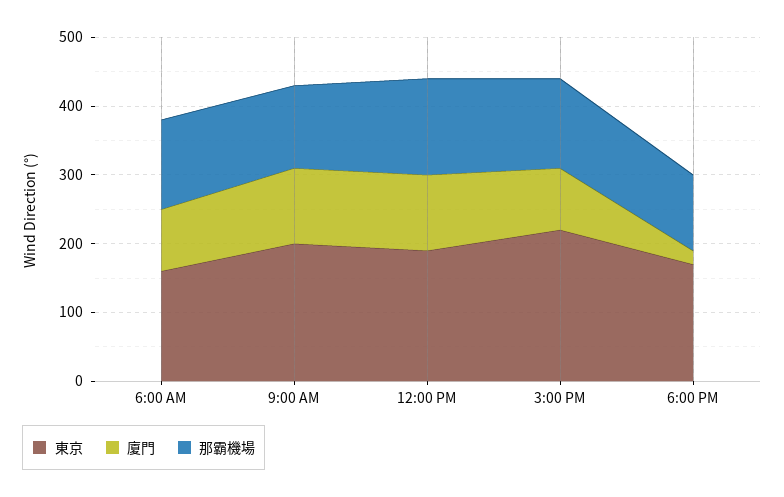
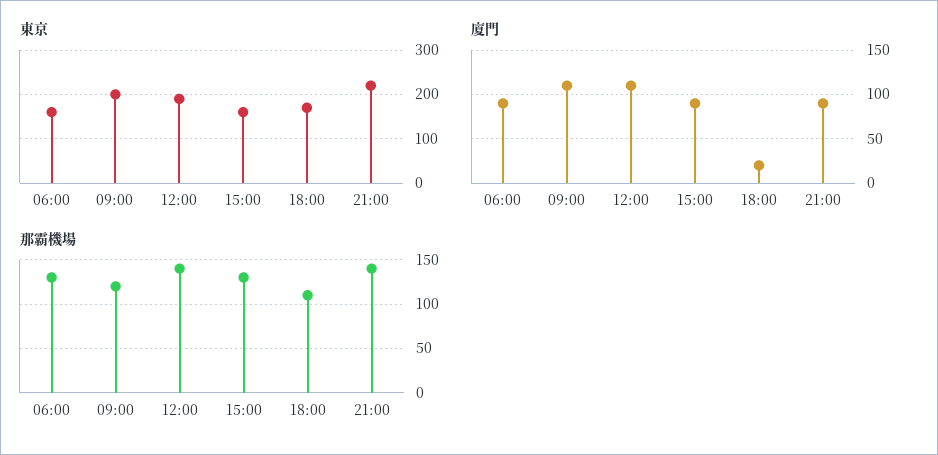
東京, 3:00 PM: 220 -> 160
東京, 21:00: none -> 220
廈門, 21:00: none -> 90
那霸機場, 21:00: none -> 140

